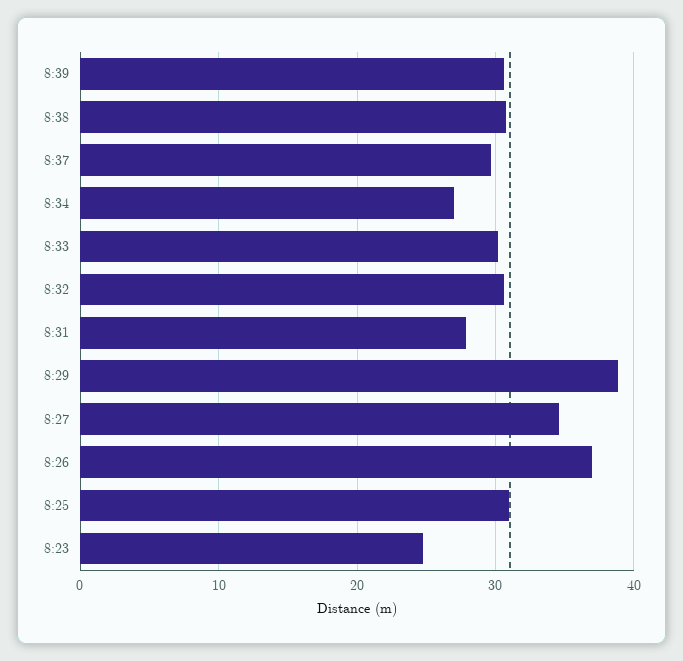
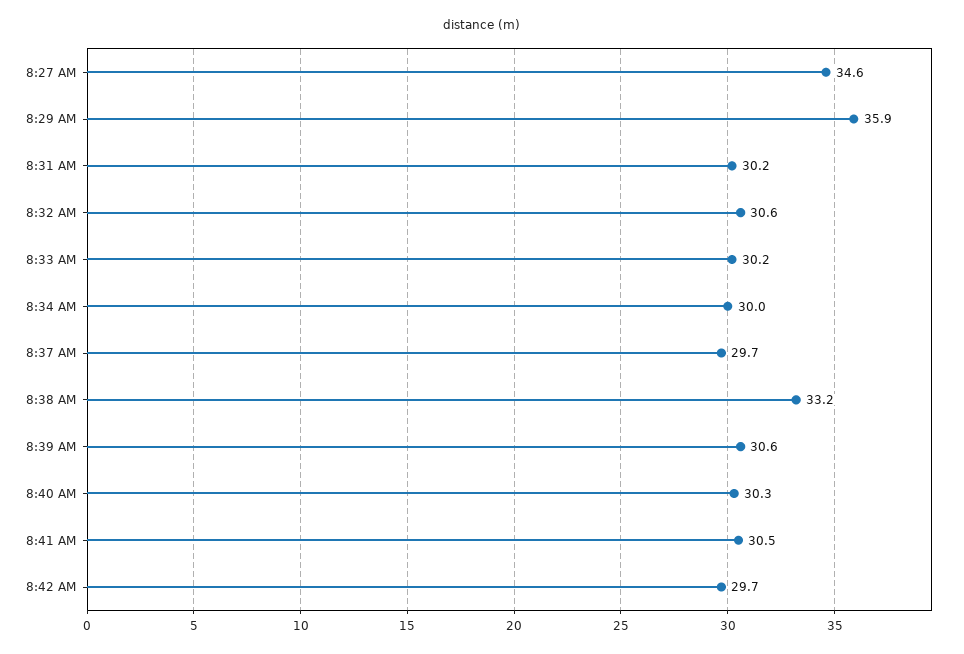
8:38: 31 -> 33.2
8:34: 27 -> 30
8:31: 28 -> 30.2
8:29: 39 -> 35.9
8:26: 37 -> none
8:25: 31 -> none
8:23: 25 -> none
8:40 AM: none -> 30.3
8:41 AM: none -> 30.5
8:42 AM: none -> 29.7

